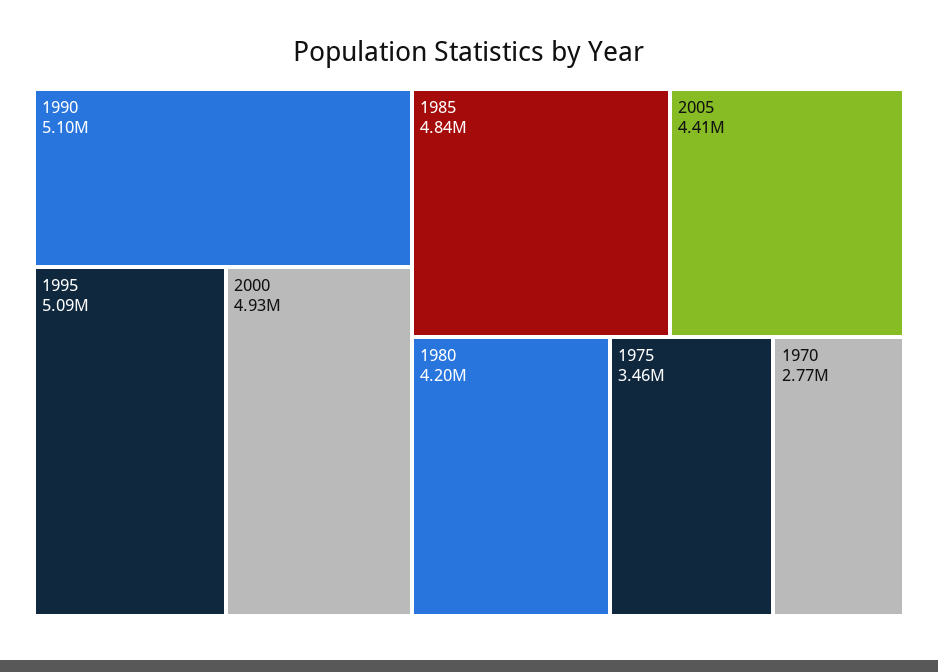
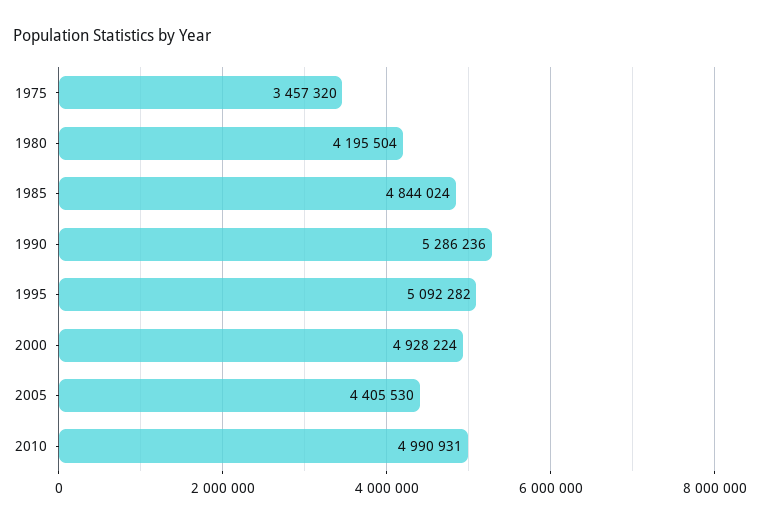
1990: 5100000 -> 5286236
1970: 2770000 -> none
2010: none -> 4990931

